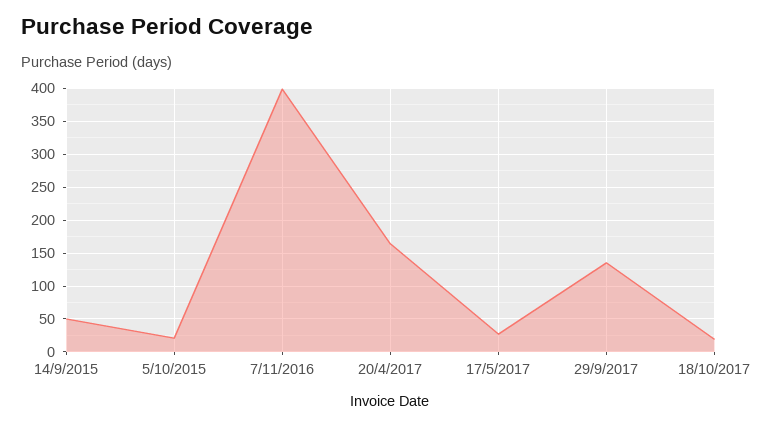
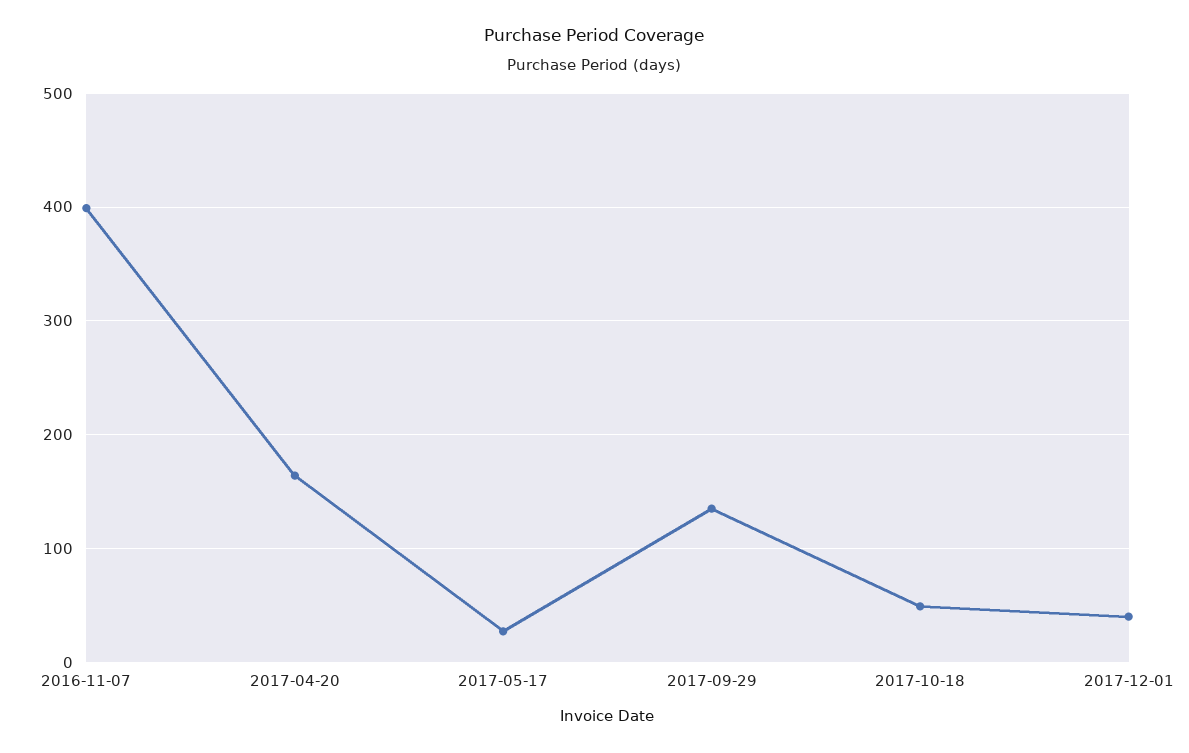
14/9/2015: 50 -> none
5/10/2015: 20 -> none
18/10/2017: 20 -> 50
2017-12-01: none -> 40

